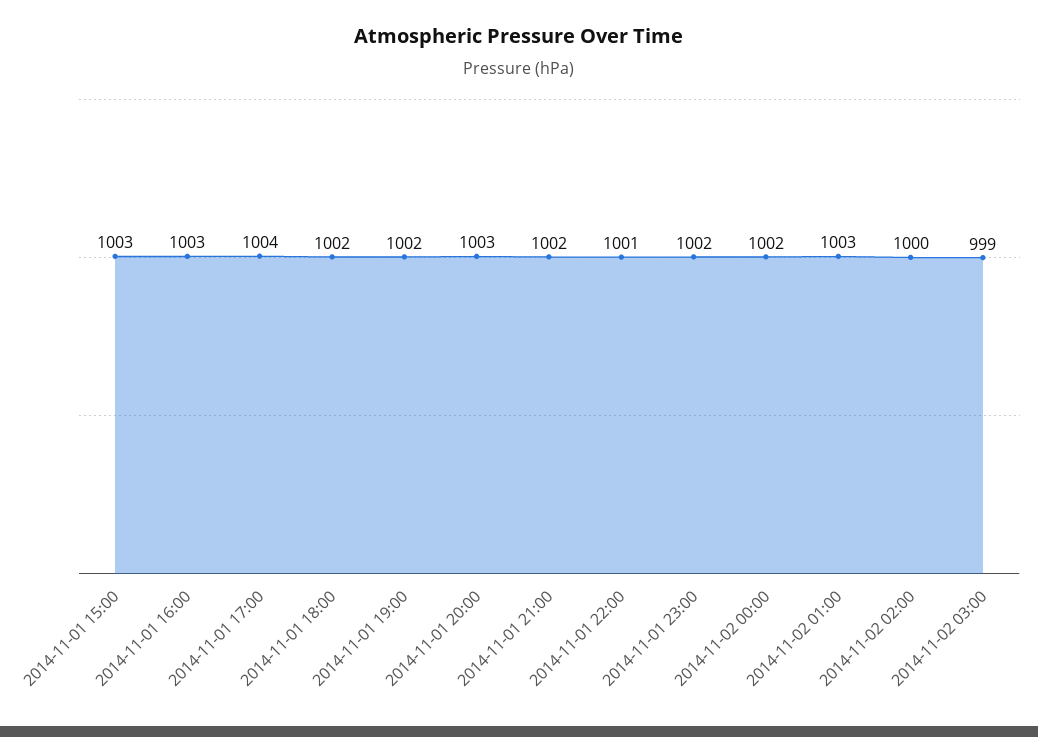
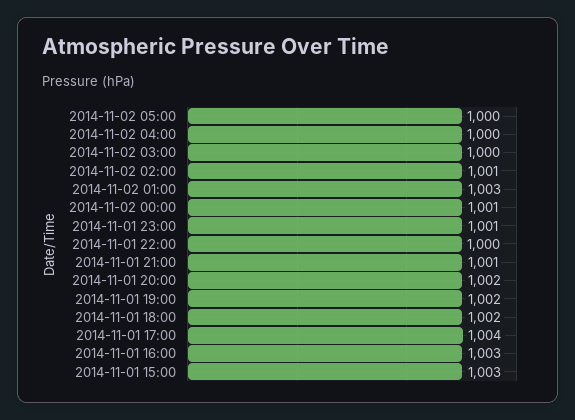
2014-11-01 20:00: 1003 -> 1002
2014-11-01 21:00: 1002 -> 1001
2014-11-01 22:00: 1001 -> 1000
2014-11-01 23:00: 1002 -> 1001
2014-11-02 00:00: 1002 -> 1001
2014-11-02 02:00: 1000 -> 1001
2014-11-02 03:00: 999 -> 1000
2014-11-02 05:00: none -> 1000
2014-11-02 04:00: none -> 1000

